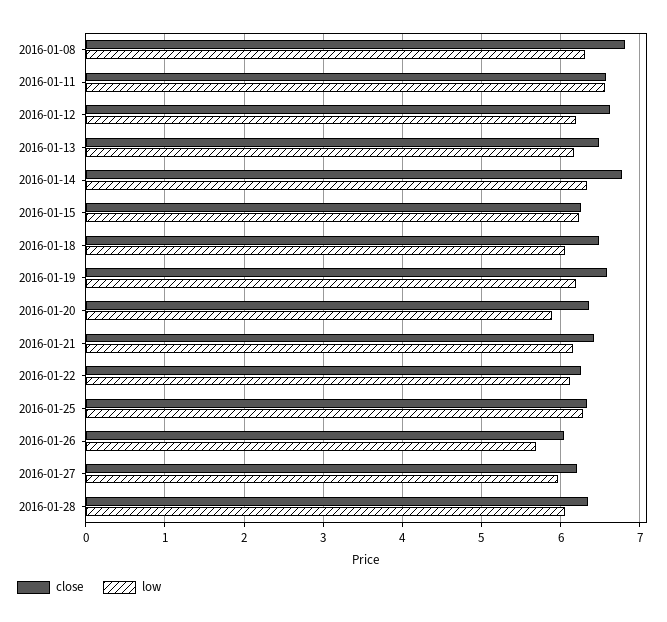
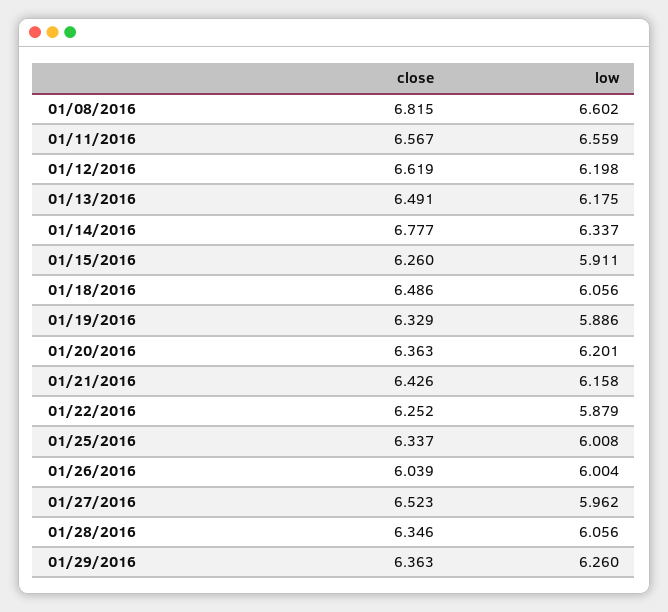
low, 2016-01-08: 6.3 -> 6.602
low, 2016-01-15: 6.2 -> 5.911
close, 2016-01-19: 6.6 -> 6.329
low, 2016-01-19: 6.2 -> 5.886
low, 2016-01-20: 5.9 -> 6.201
low, 2016-01-22: 6.1 -> 5.879
low, 2016-01-25: 6.3 -> 6.008
low, 2016-01-26: 5.7 -> 6.004
close, 2016-01-27: 6.2 -> 6.523
close, 01/29/2016: none -> 6.363
low, 01/29/2016: none -> 6.26

